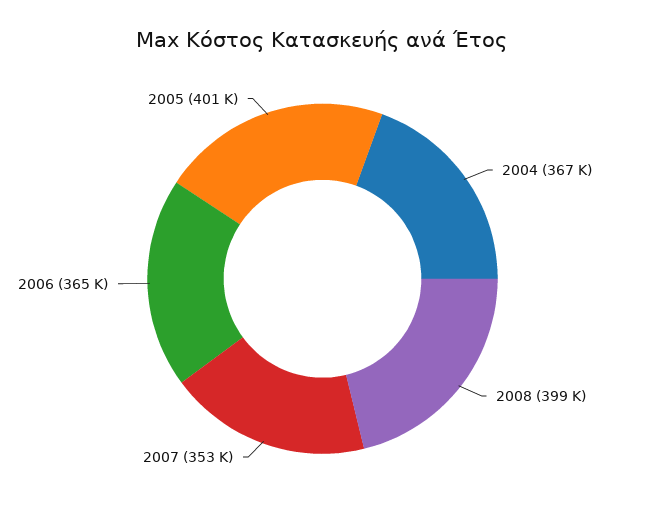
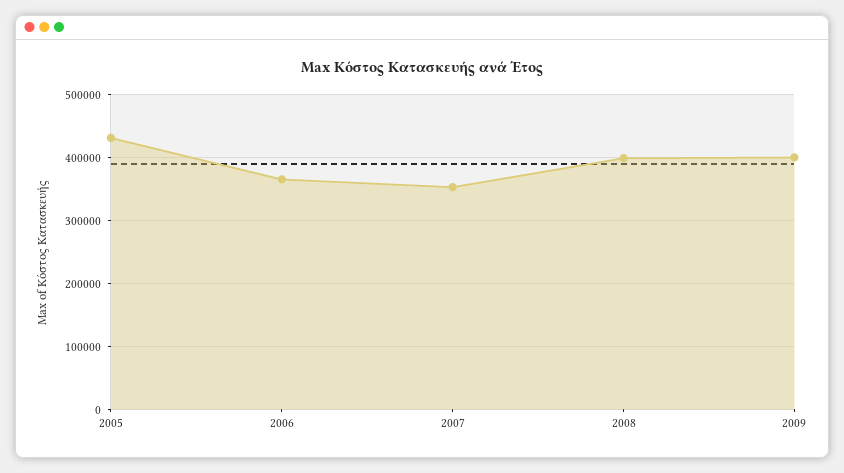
2004: 367000 -> none
2005: 401000 -> 430000
2009: none -> 400000

